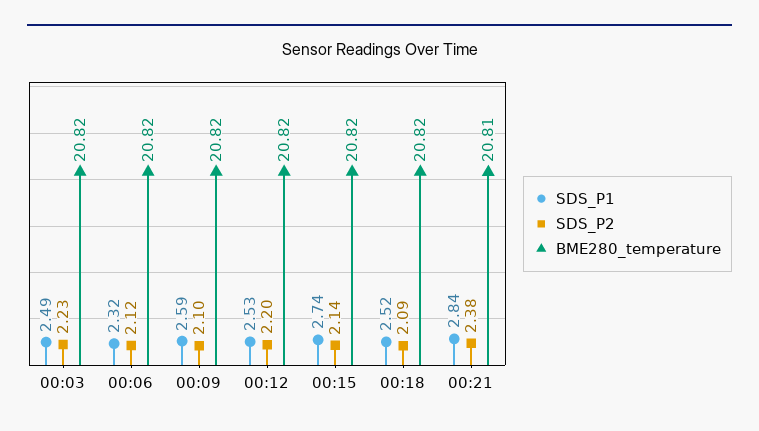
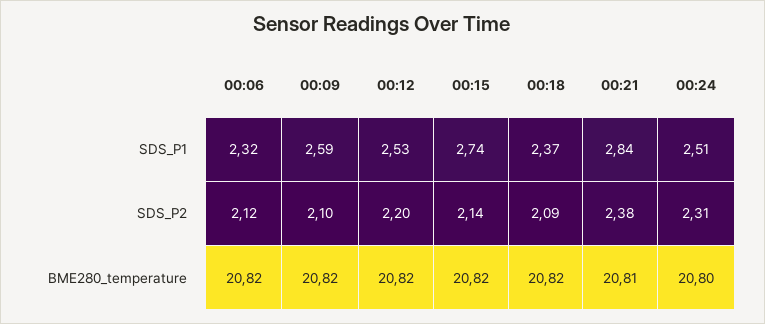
SDS_P1, 00:03: 2.49 -> none
SDS_P2, 00:03: 2.23 -> none
BME280_temperature, 00:03: 20.82 -> none
SDS_P1, 00:18: 2.52 -> 2.37
SDS_P1, 00:24: none -> 2.51
SDS_P2, 00:24: none -> 2.31
BME280_temperature, 00:24: none -> 20.8

